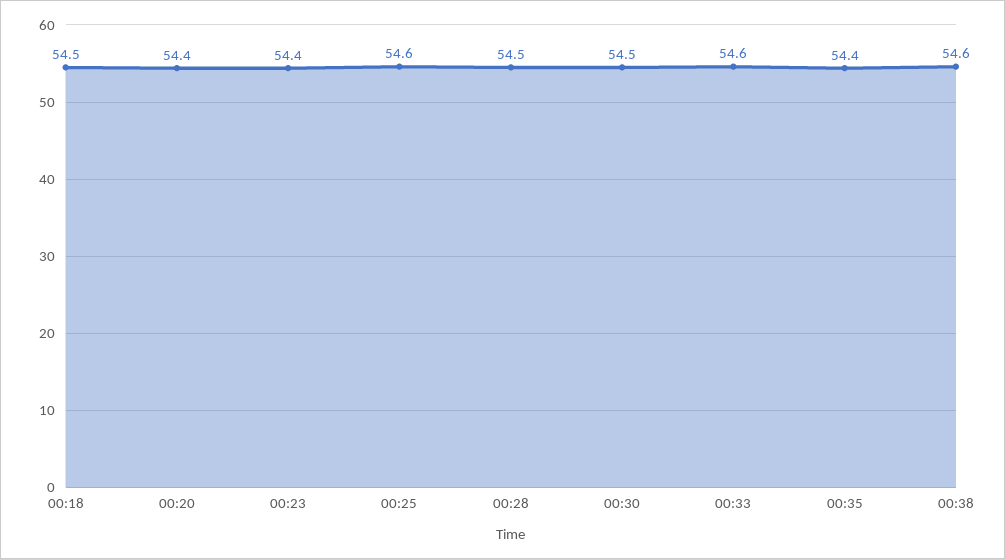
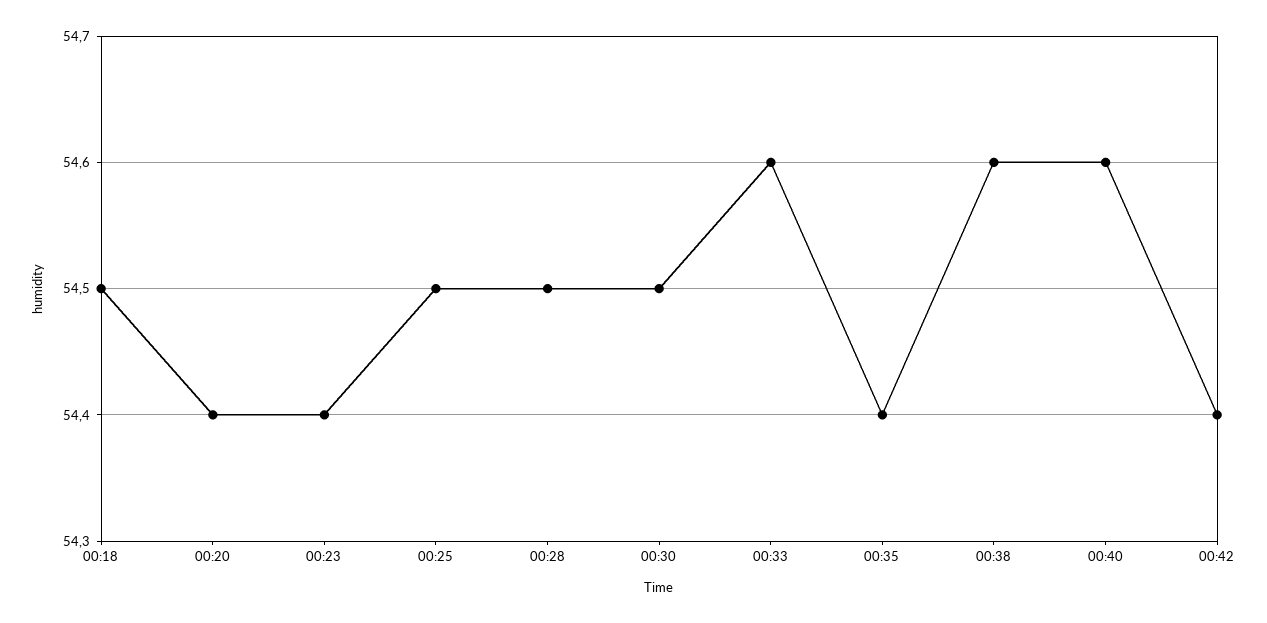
00:25: 54.6 -> 54.5
00:40: none -> 54.6
00:42: none -> 54.4

